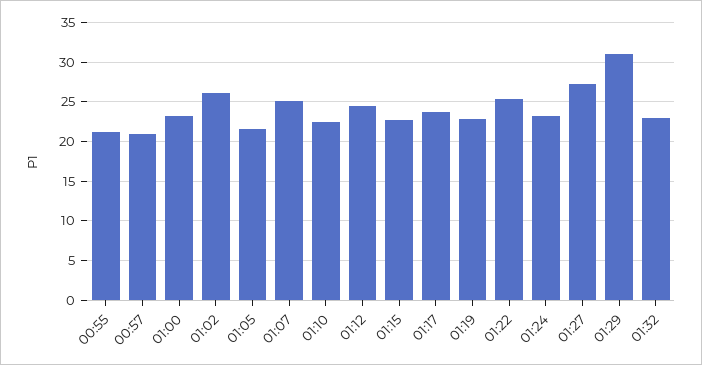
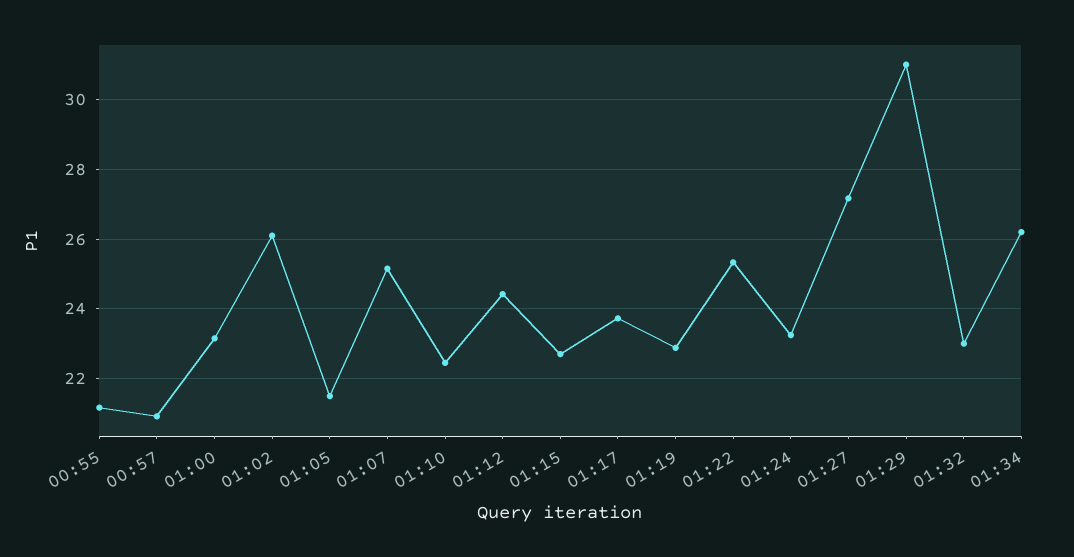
01:34: none -> 26.2

